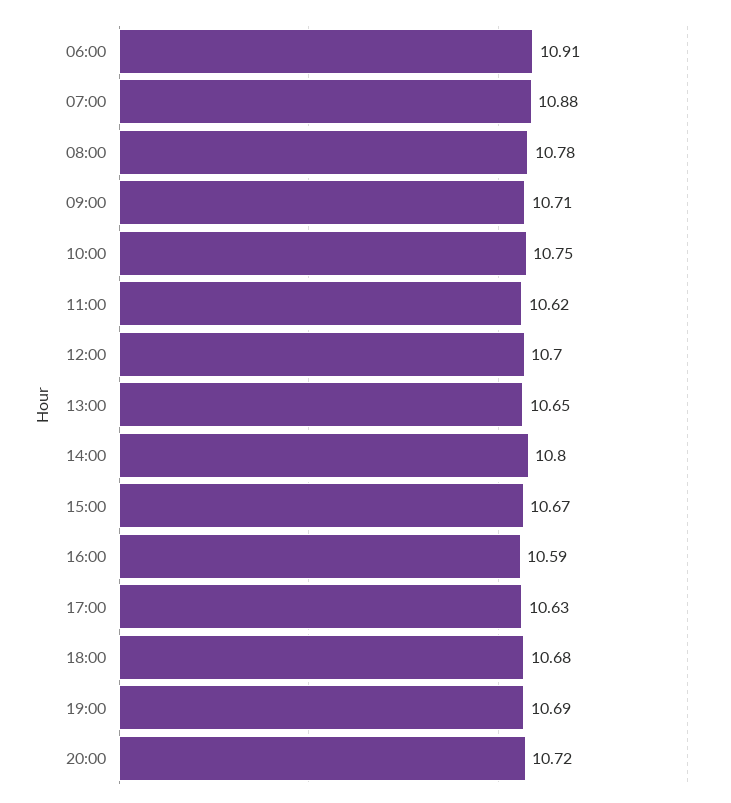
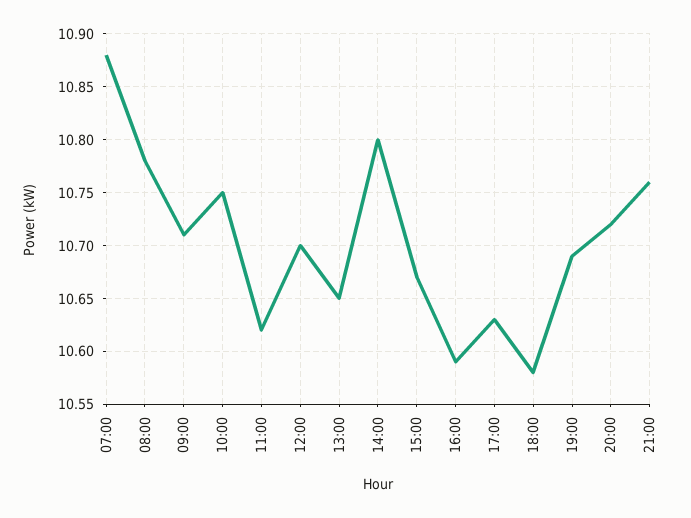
06:00: 10.91 -> none
18:00: 10.68 -> 10.58
21:00: none -> 10.76

